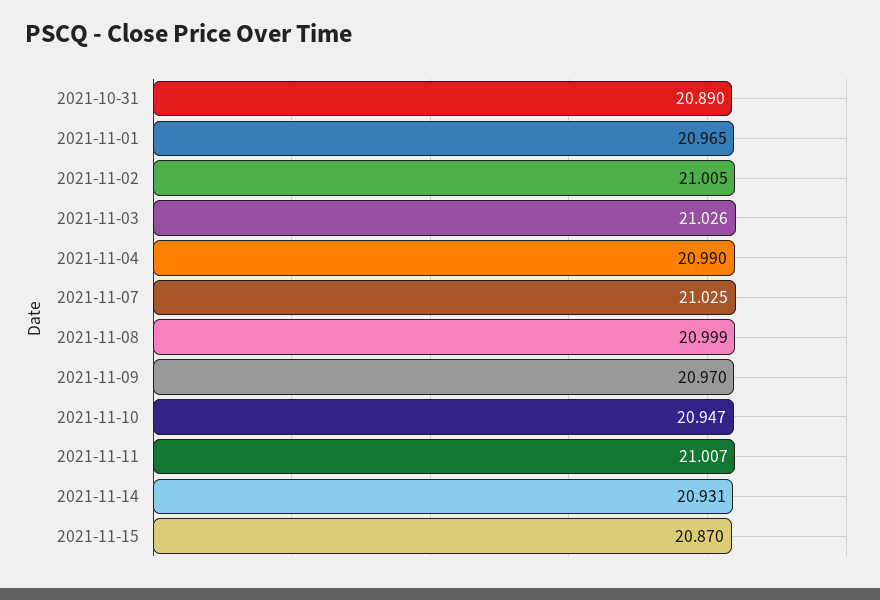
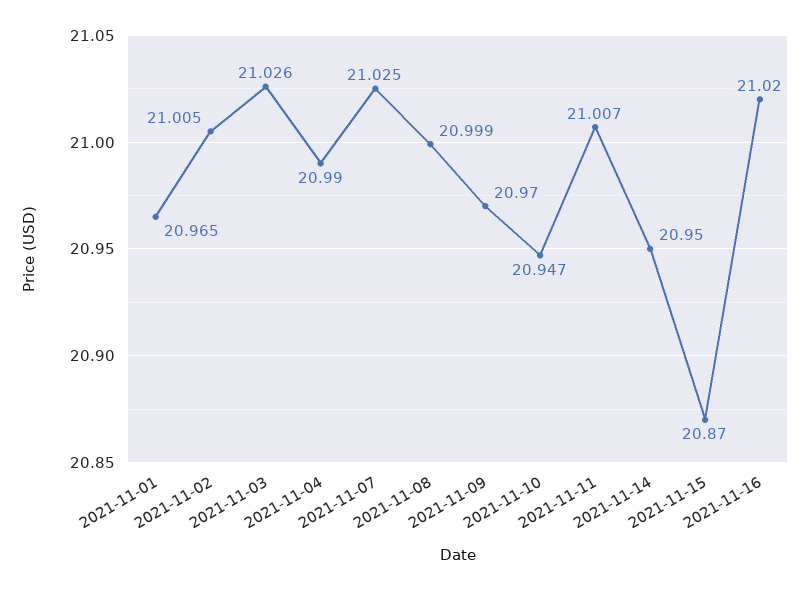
2021-10-31: 20.89 -> none
2021-11-14: 20.931 -> 20.95
2021-11-16: none -> 21.02

